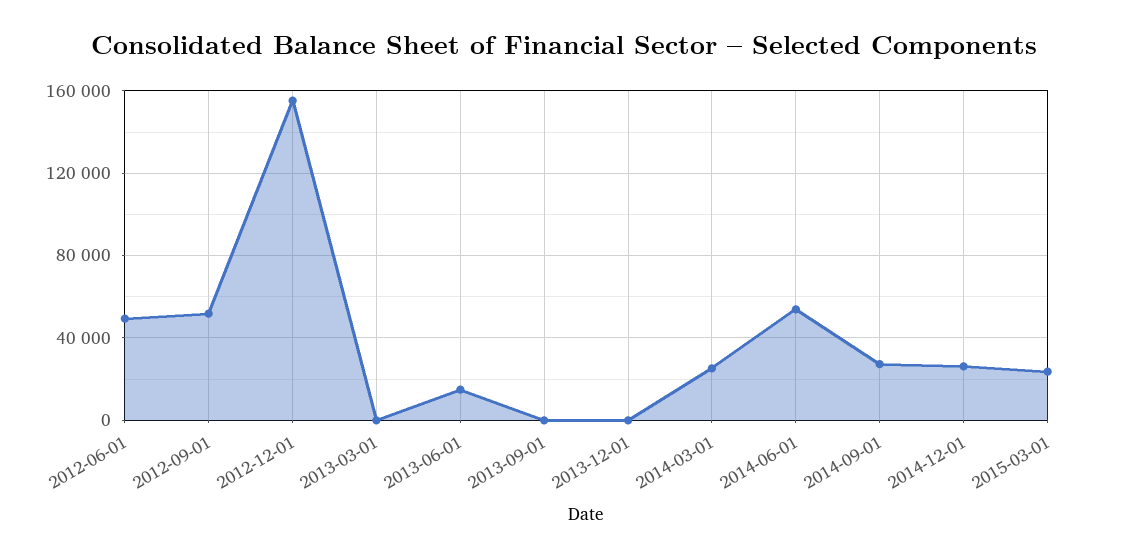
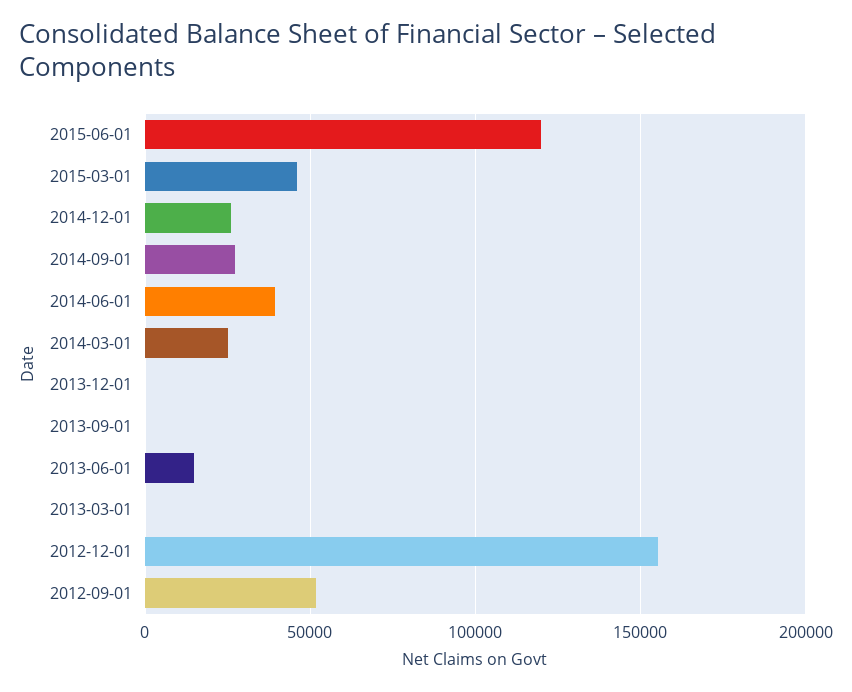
2012-06-01: 50000 -> none
2014-06-01: 55000 -> 40000
2015-03-01: 25000 -> 45000
2015-06-01: none -> 120000

